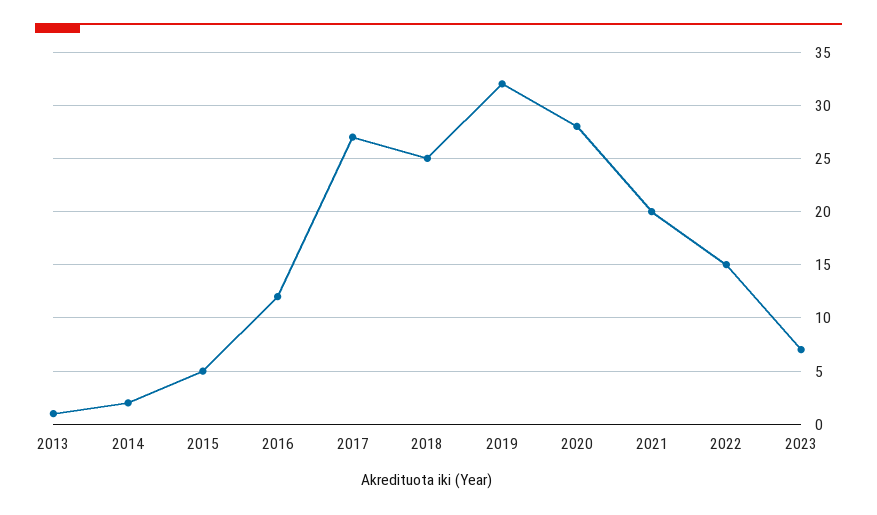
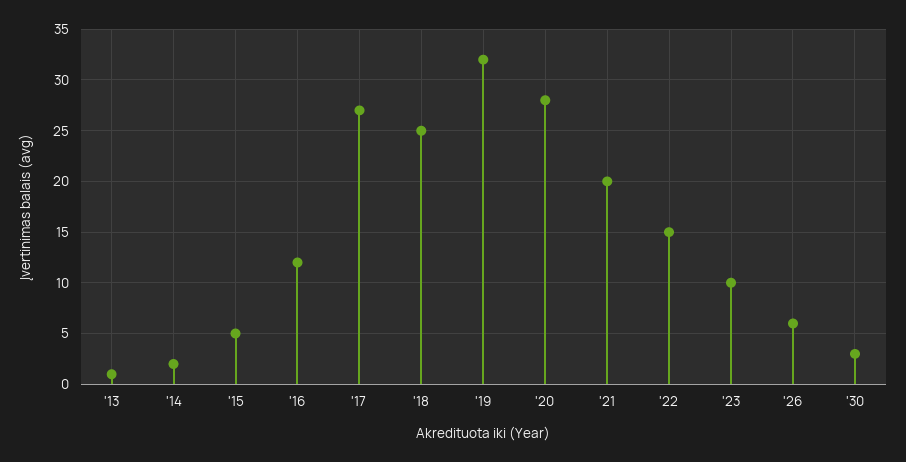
2023: 7 -> 10
'26: none -> 6
'30: none -> 3

